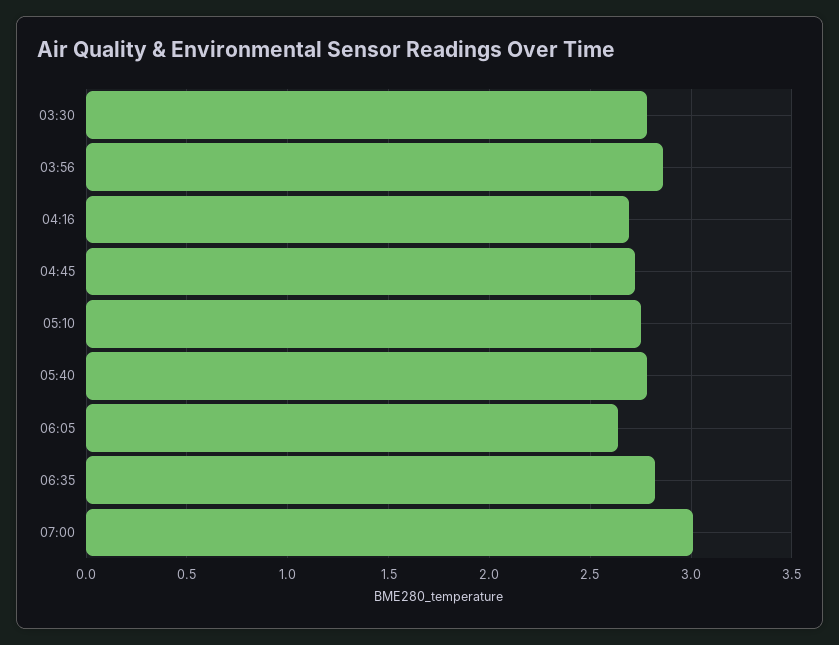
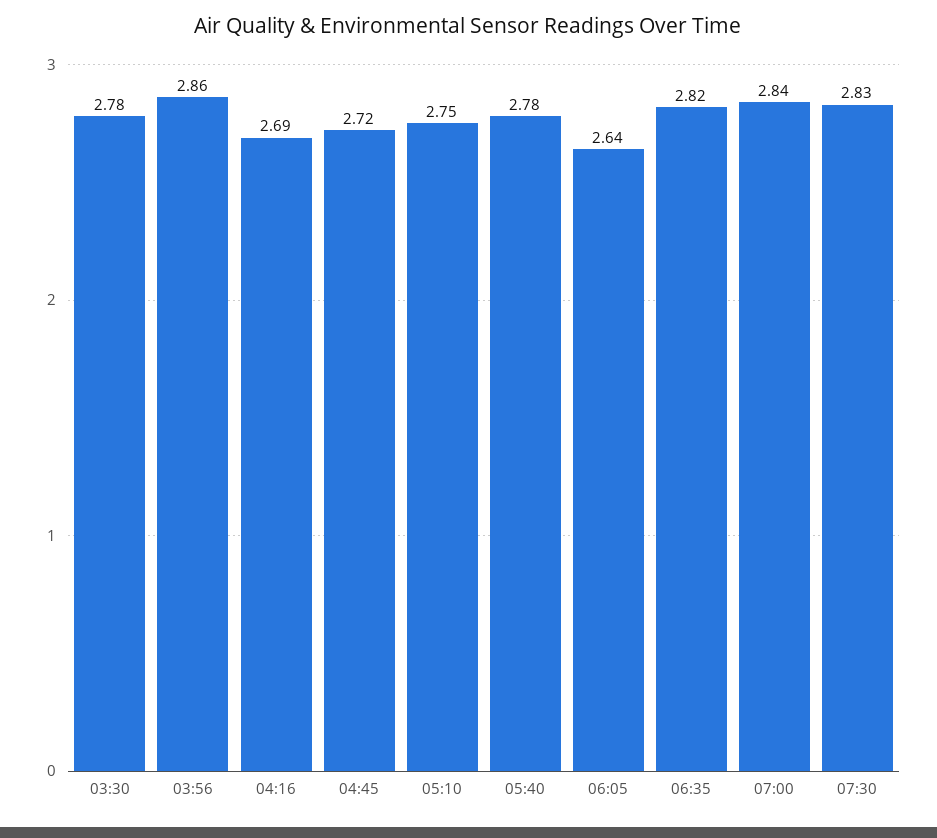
07:00: 3 -> 2.84
07:30: none -> 2.83

